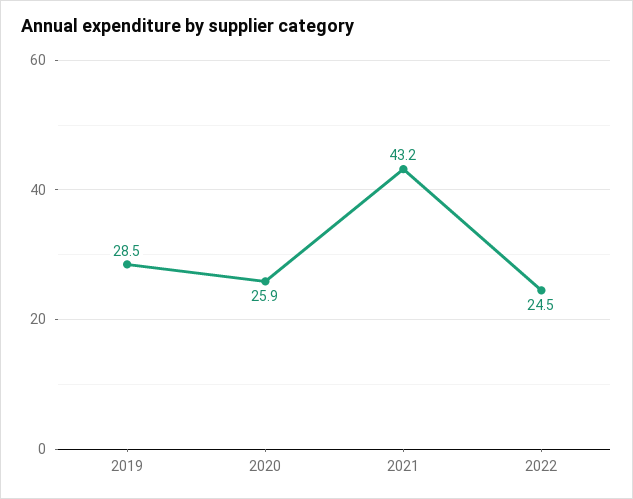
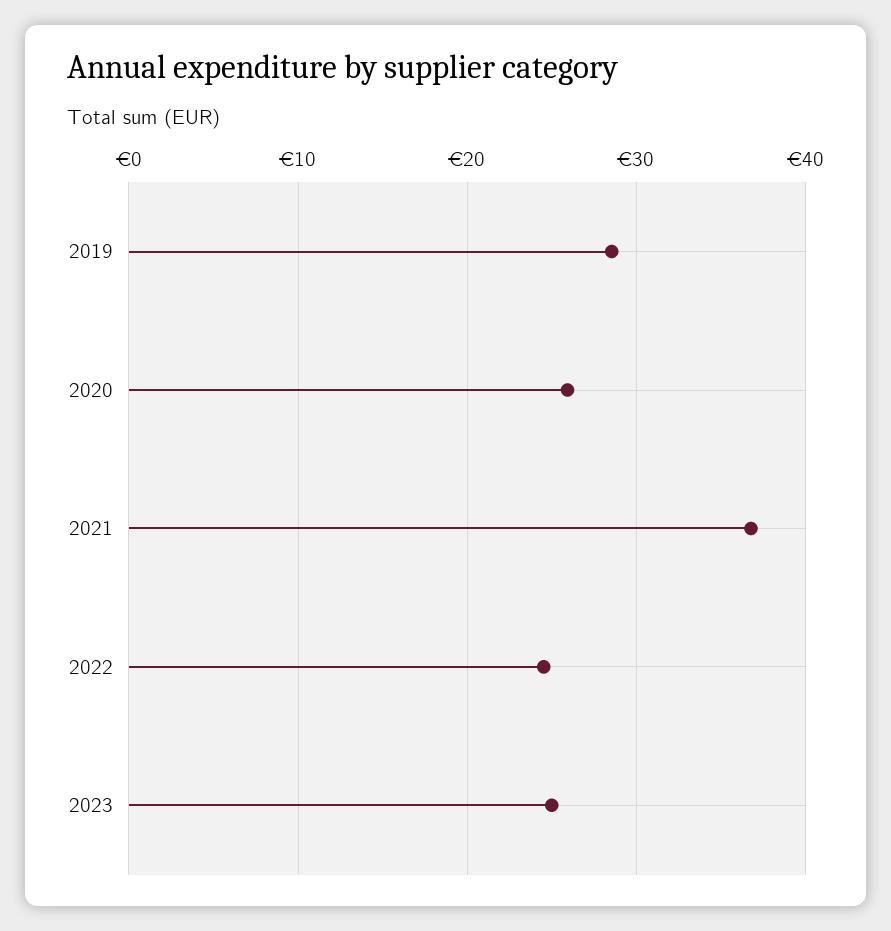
2021: 43.2 -> 37
2023: none -> 25

